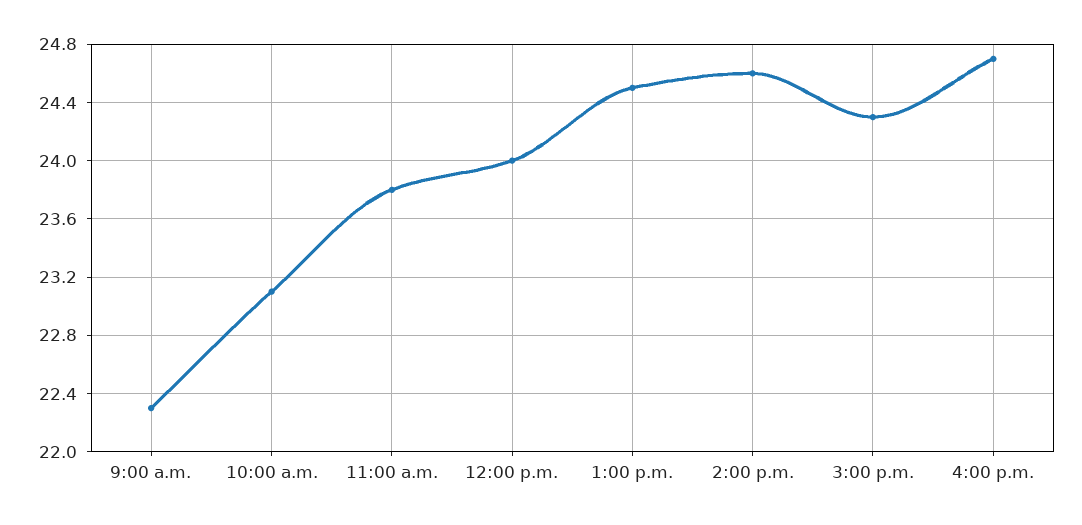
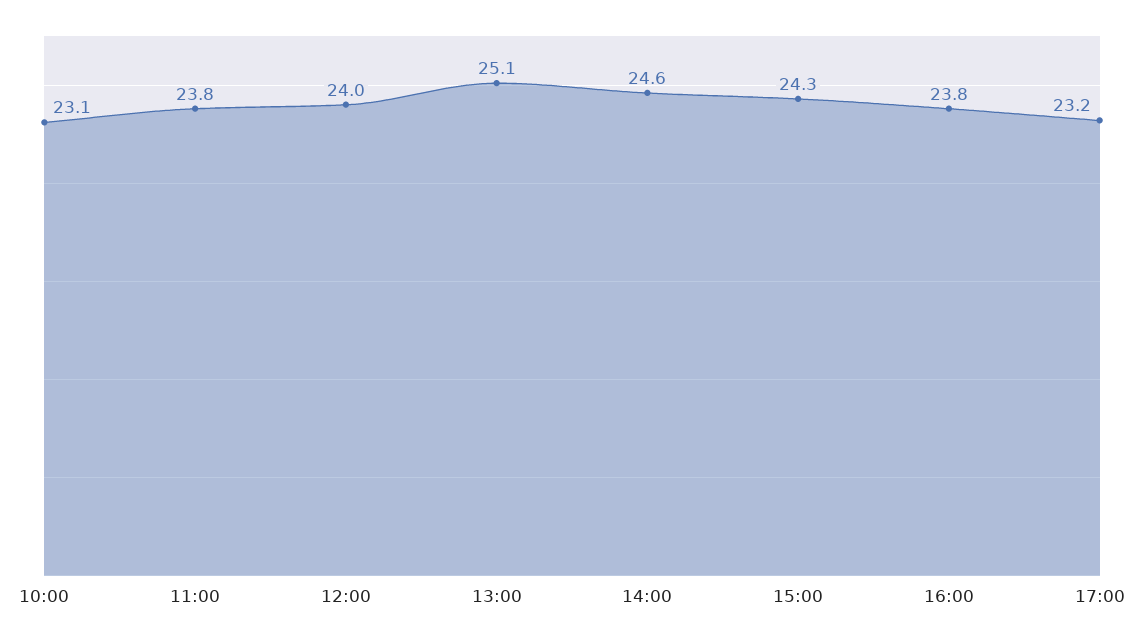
9:00 a.m.: 22.3 -> none
1:00 p.m.: 24.5 -> 25.1
4:00 p.m.: 24.7 -> 23.8
17:00: none -> 23.2

